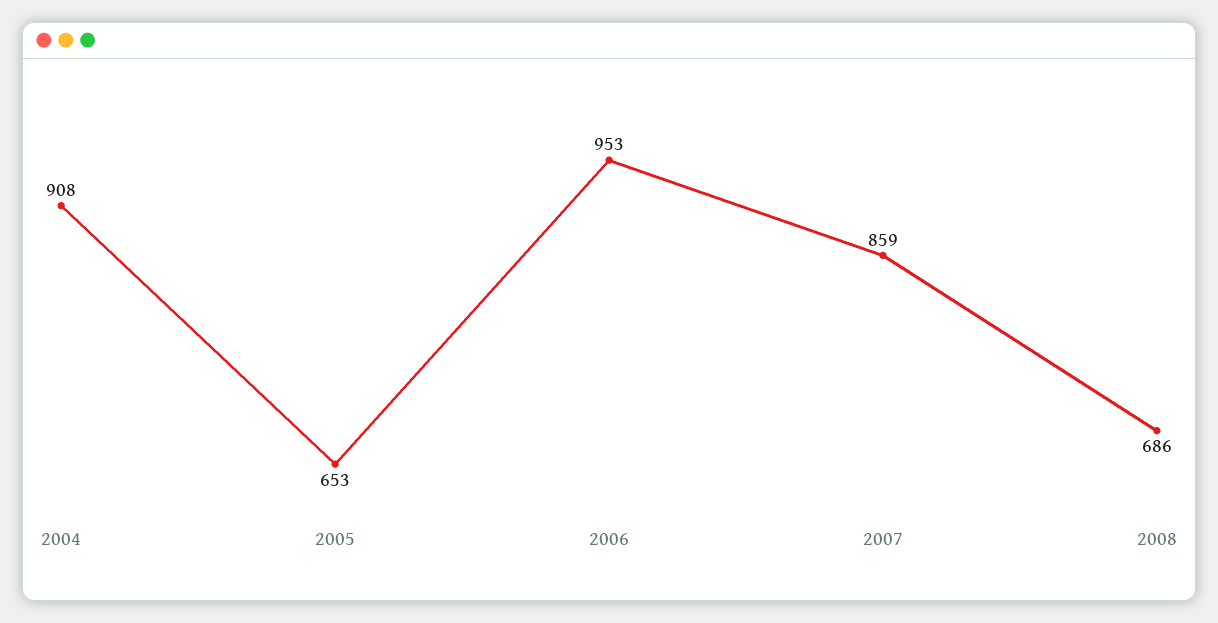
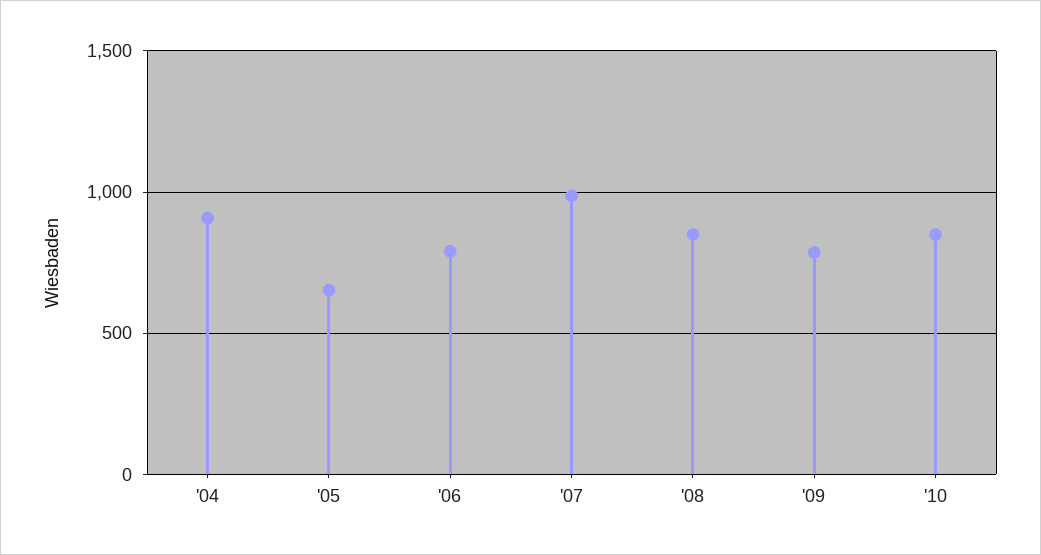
2006: 953 -> 800
2007: 859 -> 1000
2008: 686 -> 850
'09: none -> 800
'10: none -> 850

